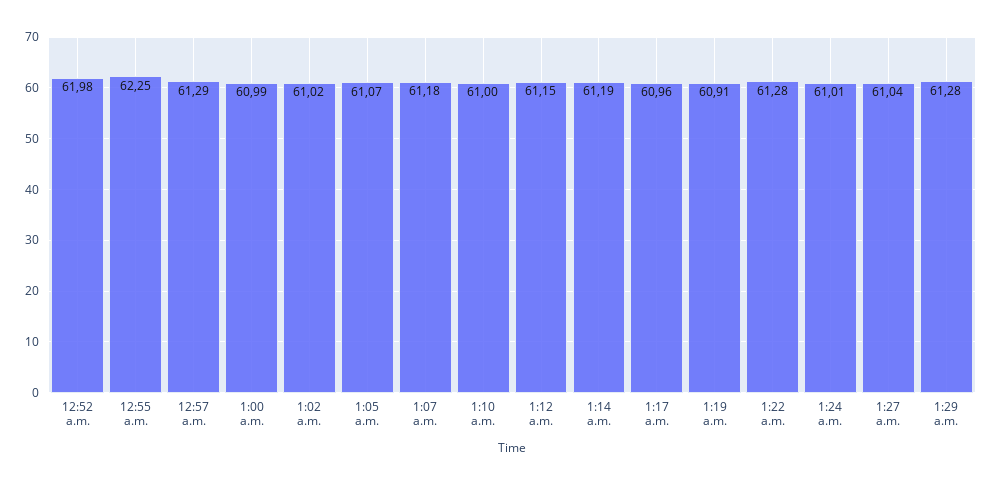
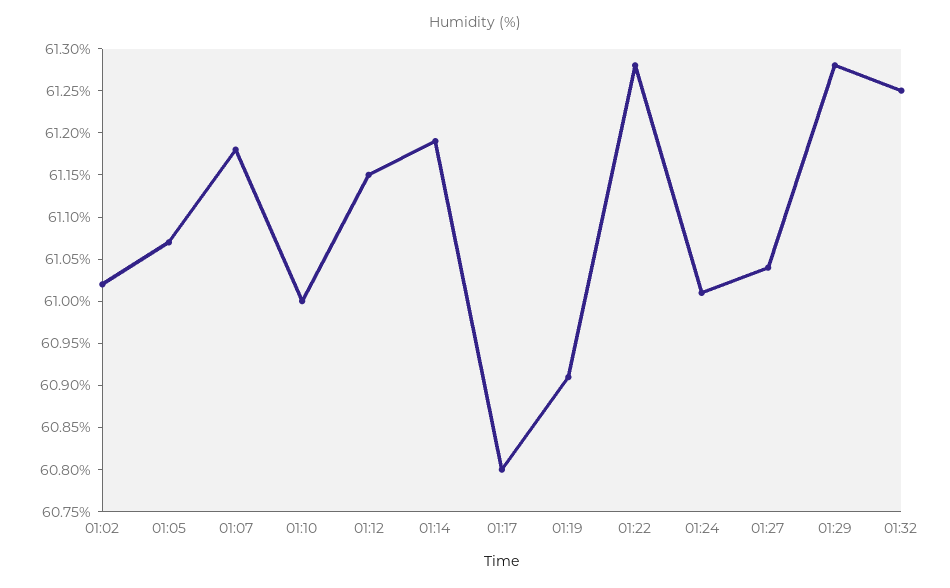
12:52 a.m.: 61.98 -> none
12:55 a.m.: 62.25 -> none
12:57 a.m.: 61.29 -> none
1:00 a.m.: 60.99 -> none
1:17 a.m.: 60.96 -> 60.8
01:32: none -> 61.25

